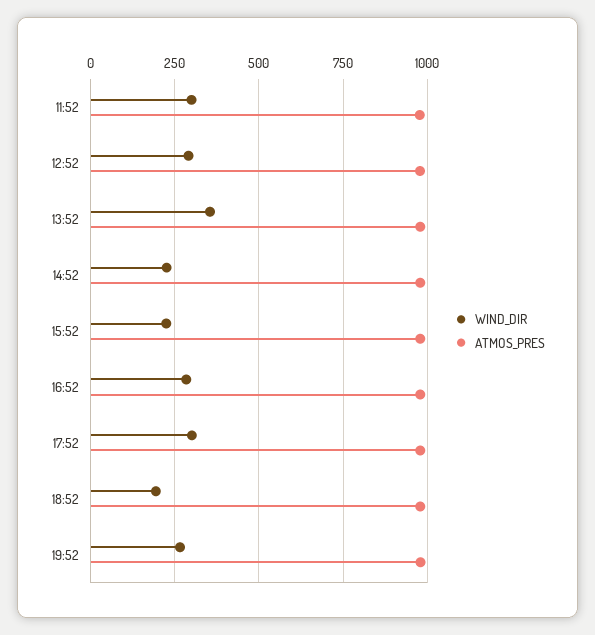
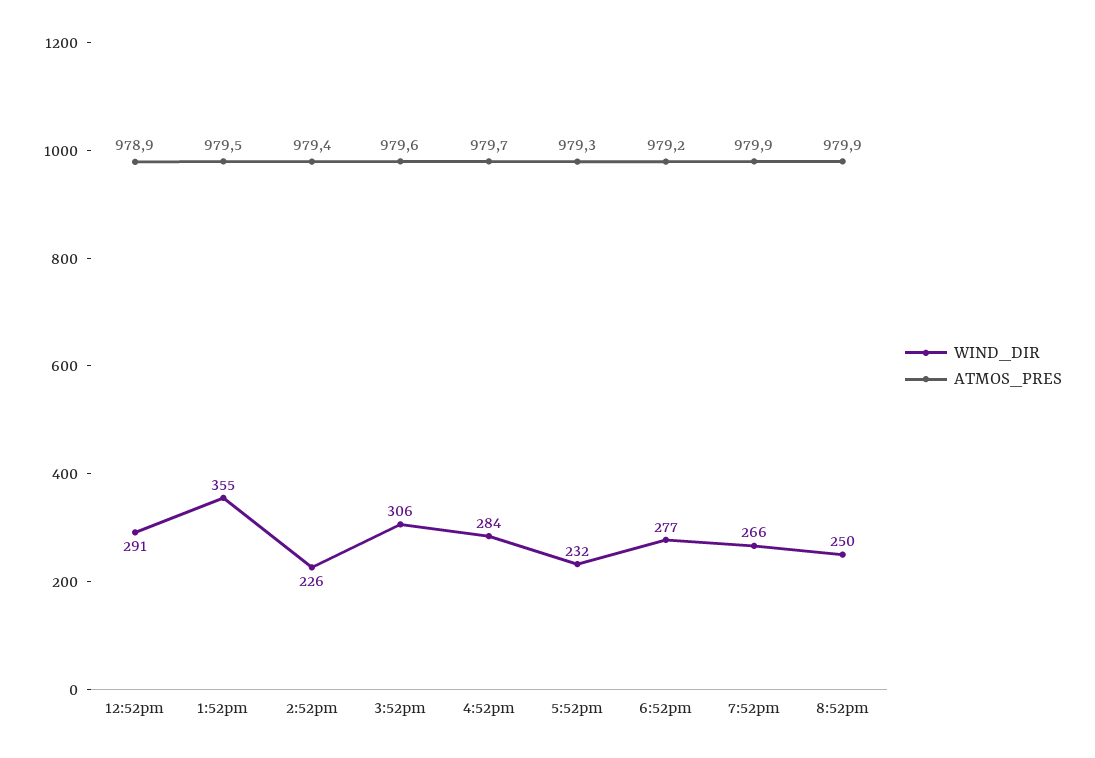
WIND_DIR, 11:52: 300 -> none
ATMOS_PRES, 11:52: 975 -> none
WIND_DIR, 15:52: 225 -> 306
WIND_DIR, 17:52: 300 -> 232
WIND_DIR, 18:52: 200 -> 277
WIND_DIR, 8:52pm: none -> 250
ATMOS_PRES, 8:52pm: none -> 979.9

